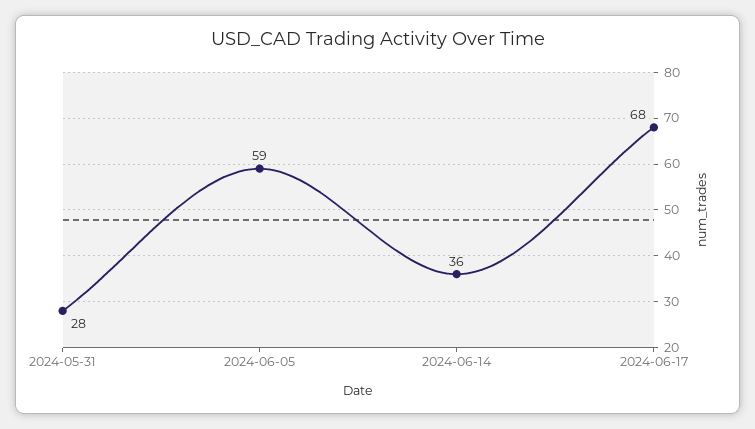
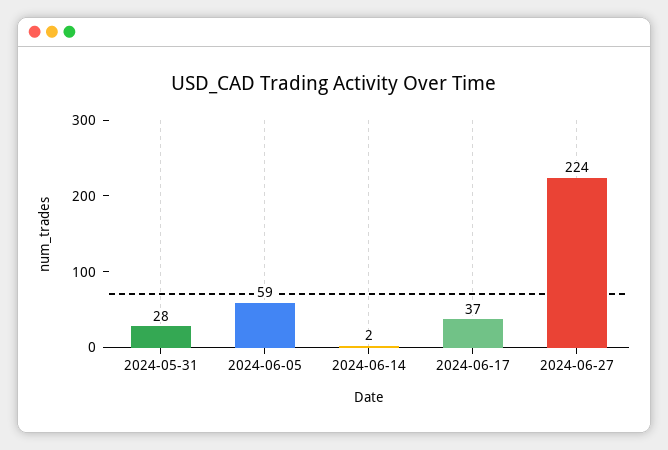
2024-06-14: 36 -> 2
2024-06-17: 68 -> 37
2024-06-27: none -> 224

